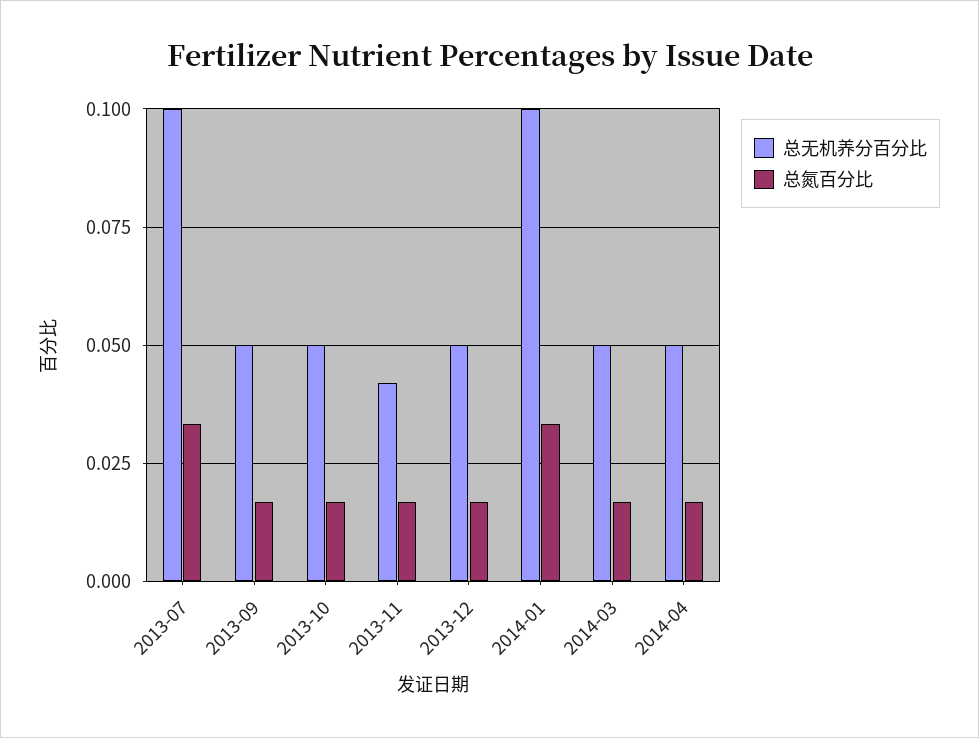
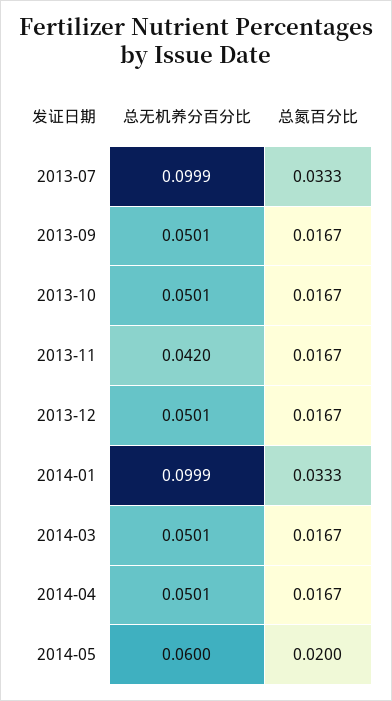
总无机养分百分比, 2014-05: none -> 0.06
总氮百分比, 2014-05: none -> 0.02

